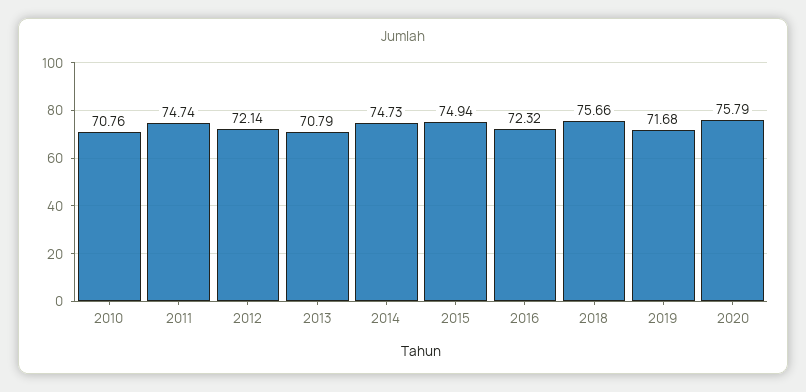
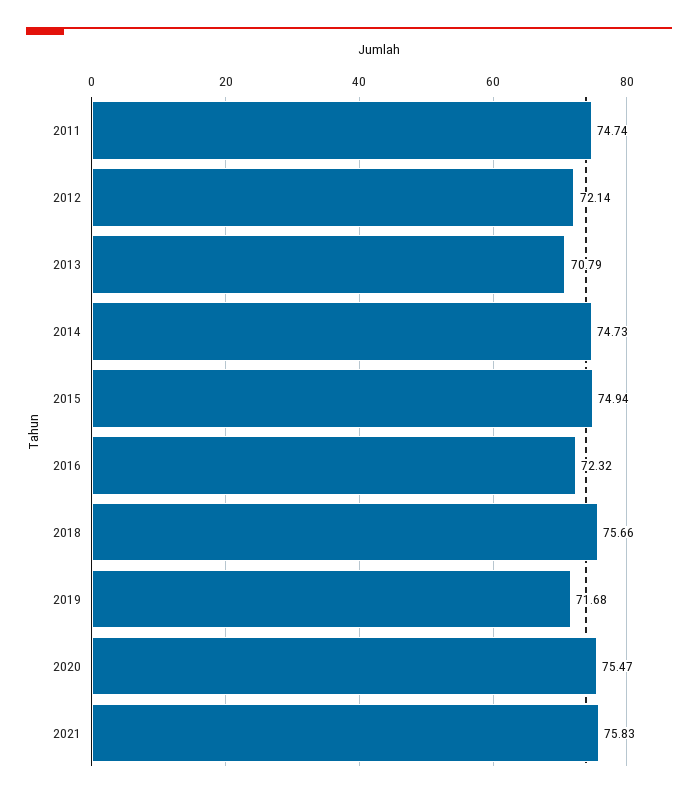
2010: 70.76 -> none
2020: 75.79 -> 75.47
2021: none -> 75.83

